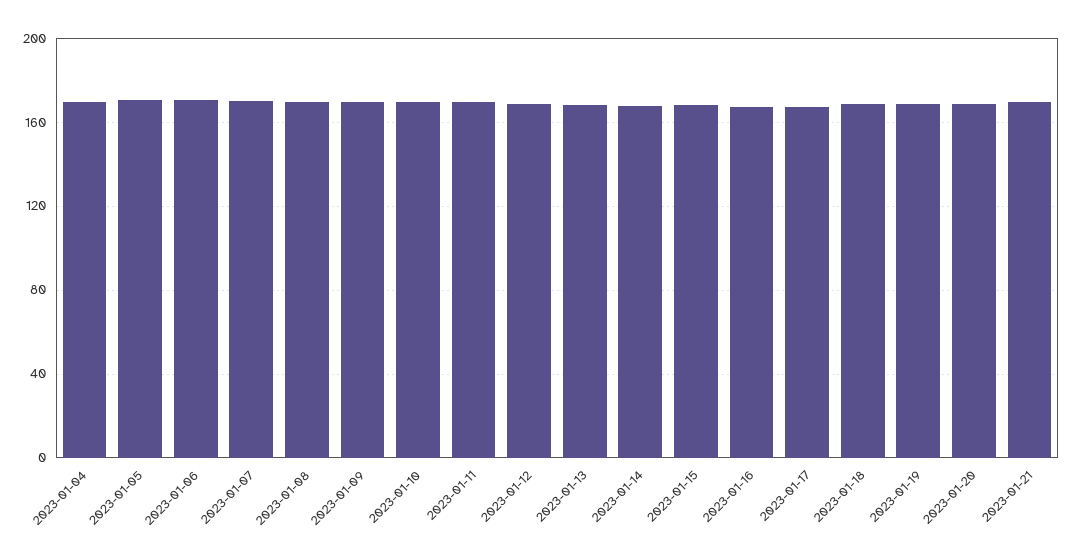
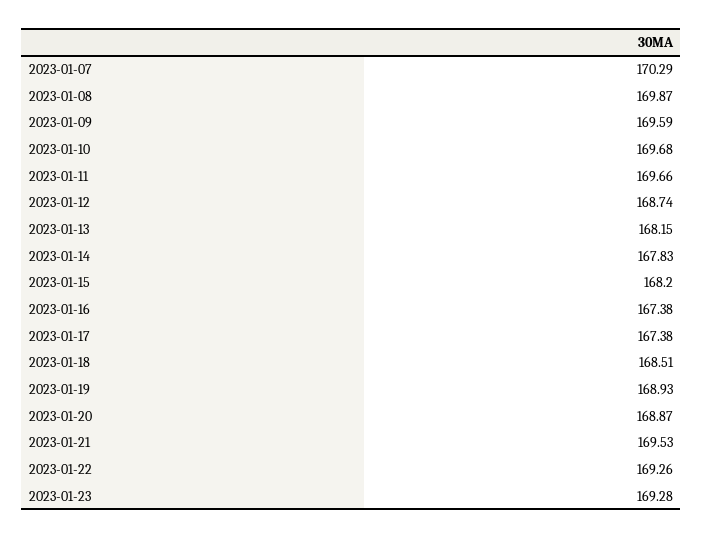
2023-01-04: 170 -> none
2023-01-05: 170 -> none
2023-01-06: 170 -> none
2023-01-22: none -> 169.26
2023-01-23: none -> 169.28

